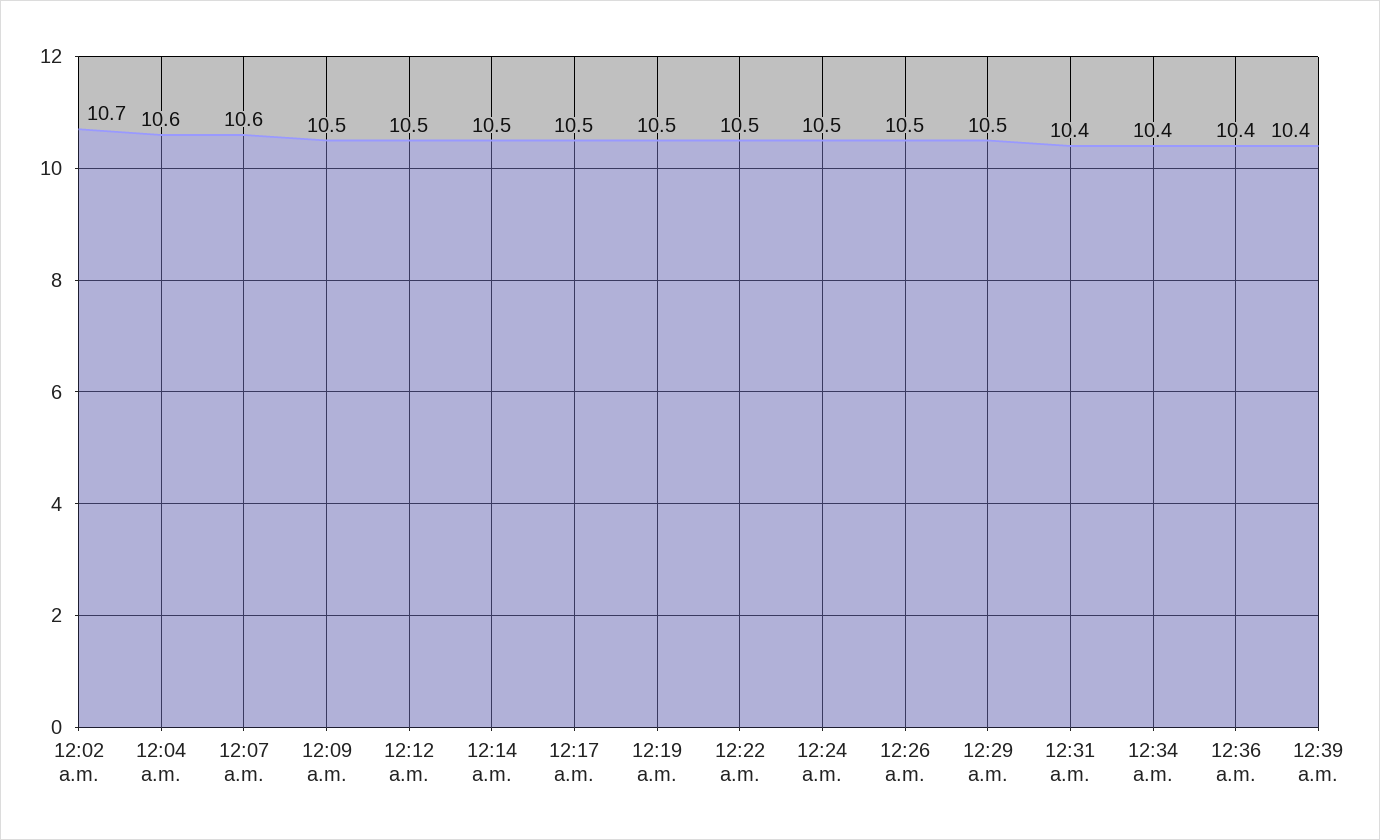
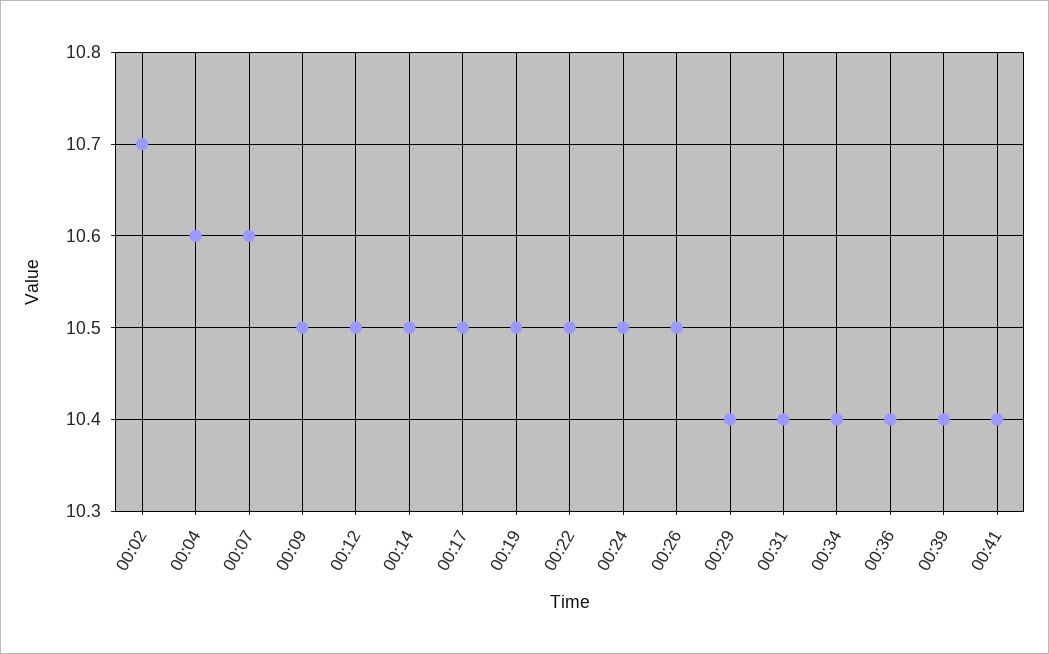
12:29 a.m.: 10.5 -> 10.4
00:41: none -> 10.4

